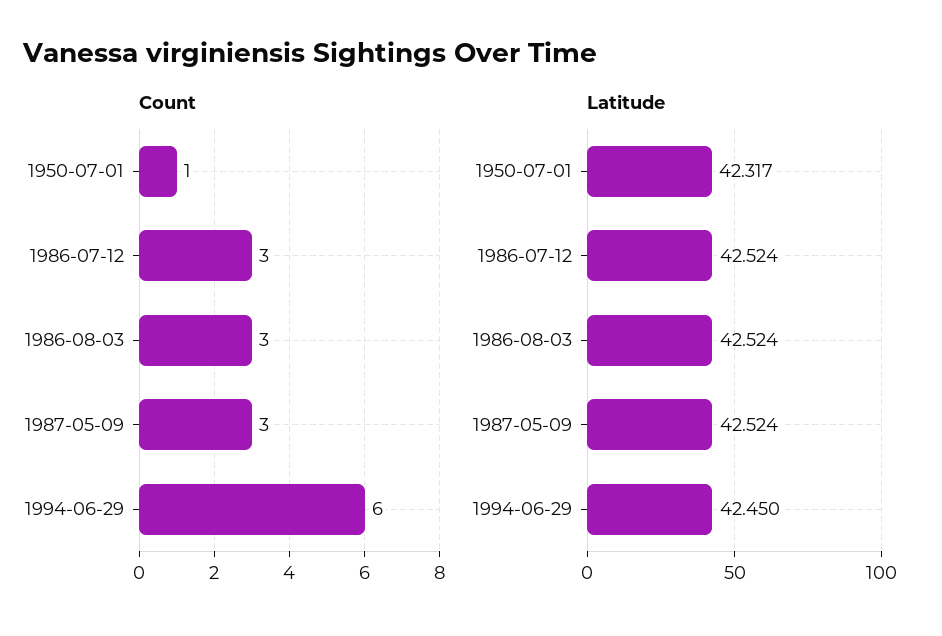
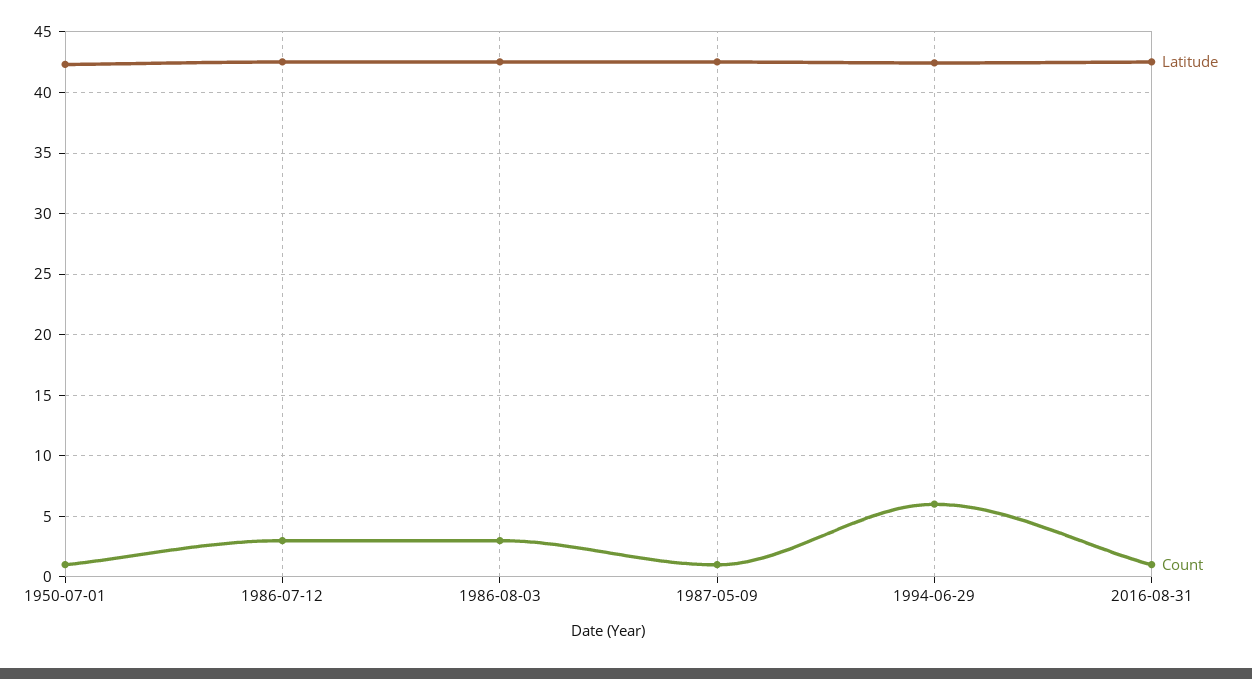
Count, 1987-05-09: 3 -> 1
Latitude, 2016-08-31: none -> 42.5
Count, 2016-08-31: none -> 1

